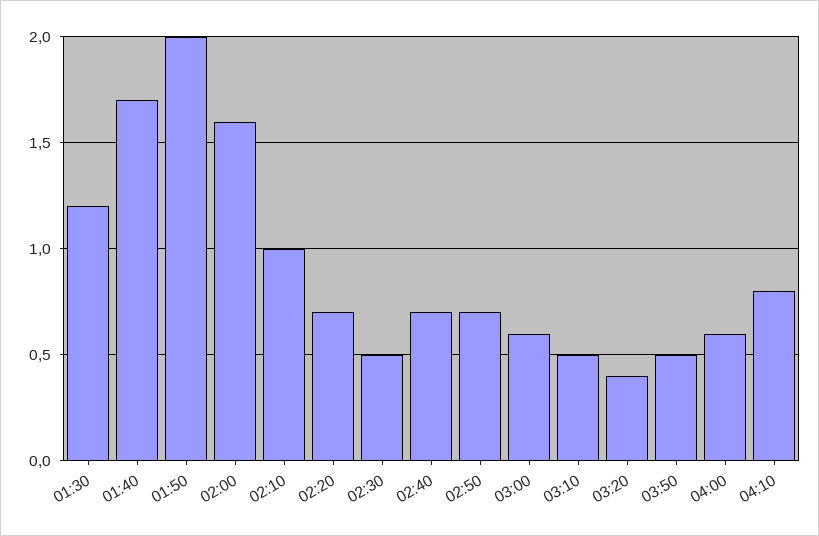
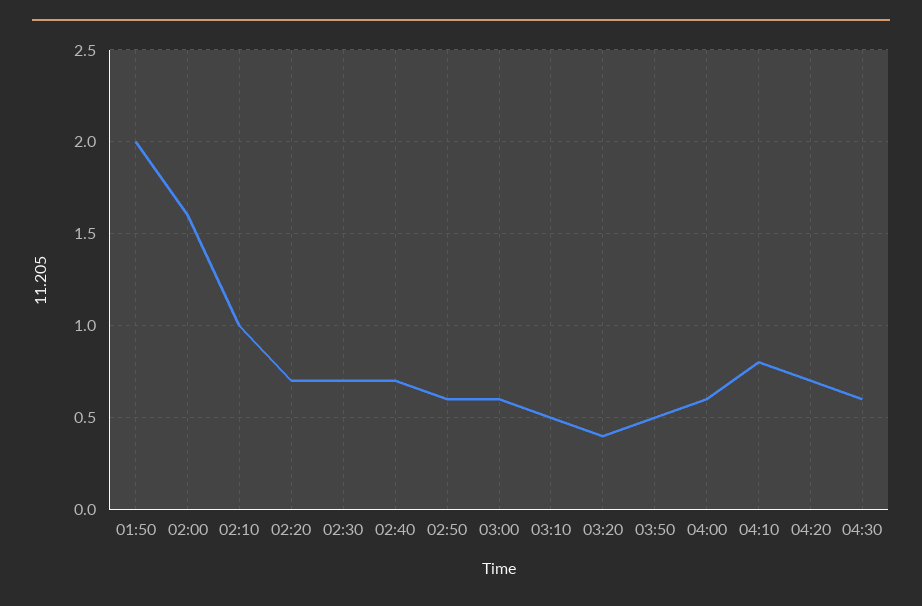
01:30: 1.2 -> none
01:40: 1.7 -> none
02:30: 0.5 -> 0.7
02:50: 0.7 -> 0.6
04:20: none -> 0.7
04:30: none -> 0.6

